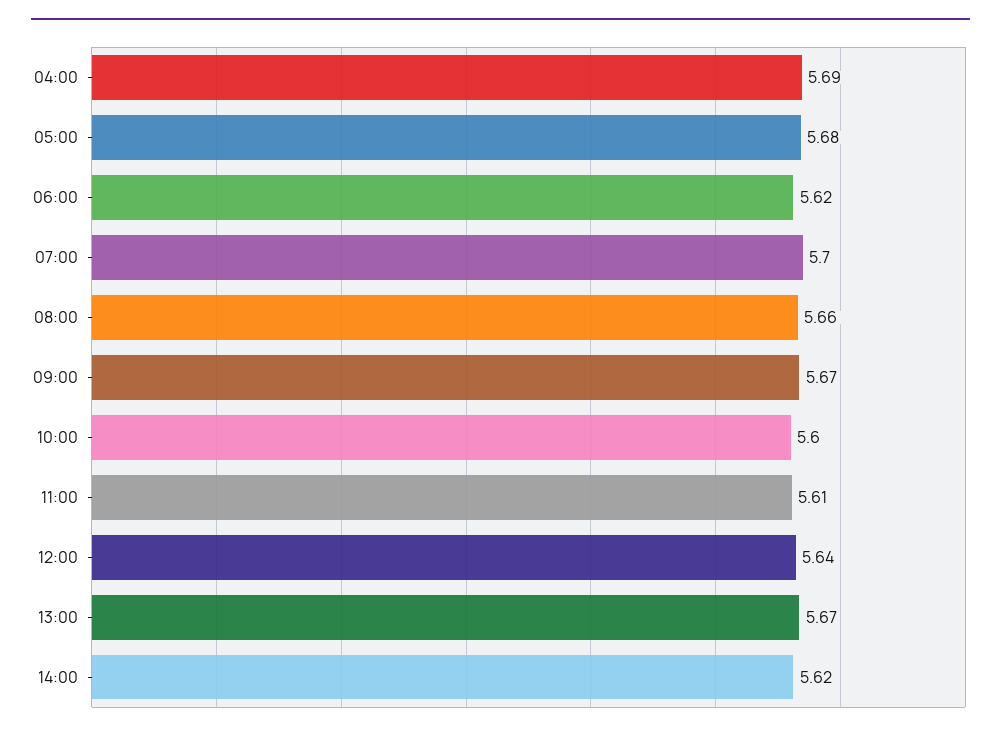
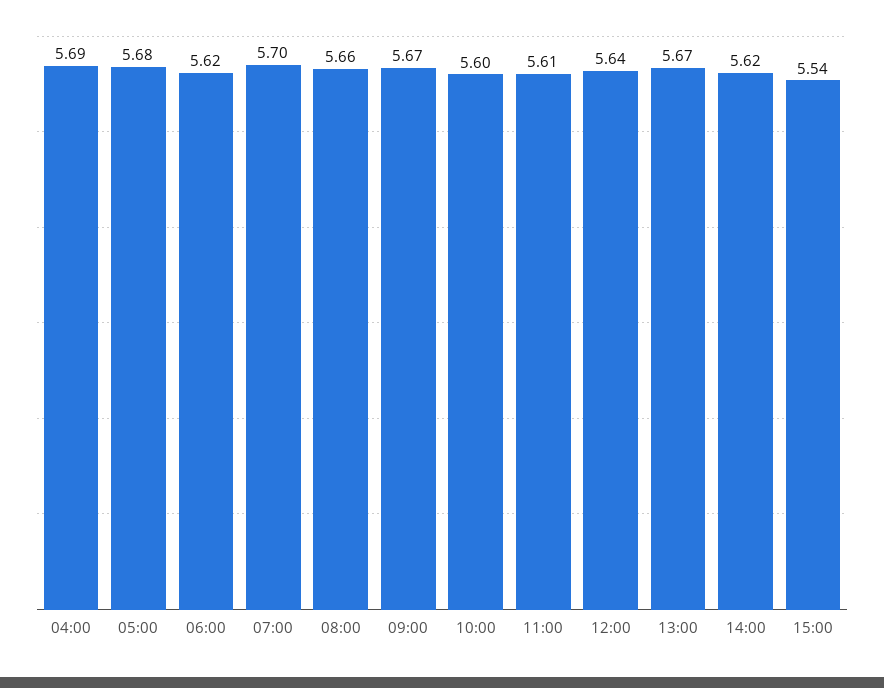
15:00: none -> 5.54

